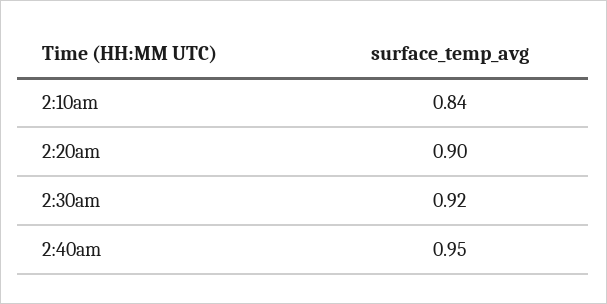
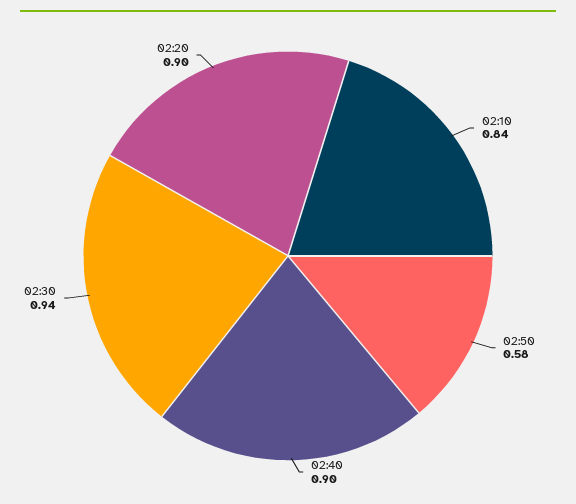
2:30am: 0.92 -> 0.94
2:40am: 0.95 -> 0.9
02:50: none -> 0.58

